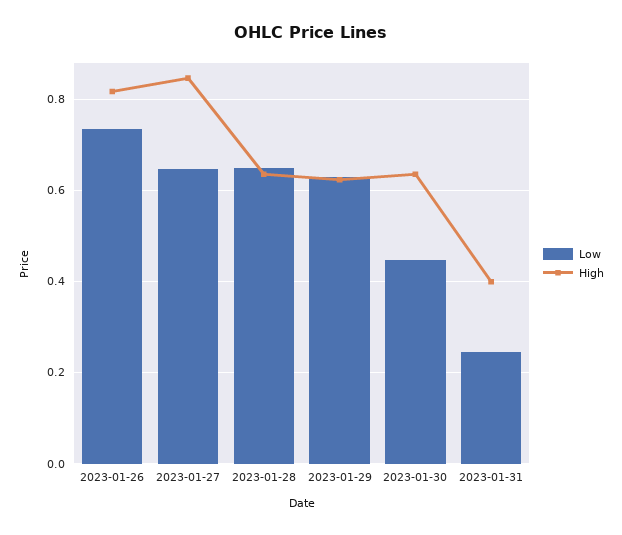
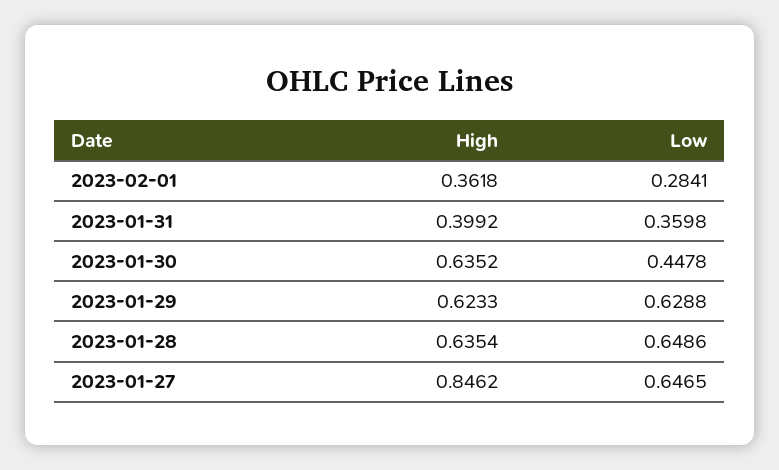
Low, 2023-01-26: 0.74 -> none
High, 2023-01-26: 0.82 -> none
Low, 2023-01-31: 0.24 -> 0.3598
High, 2023-02-01: none -> 0.3618
Low, 2023-02-01: none -> 0.2841

